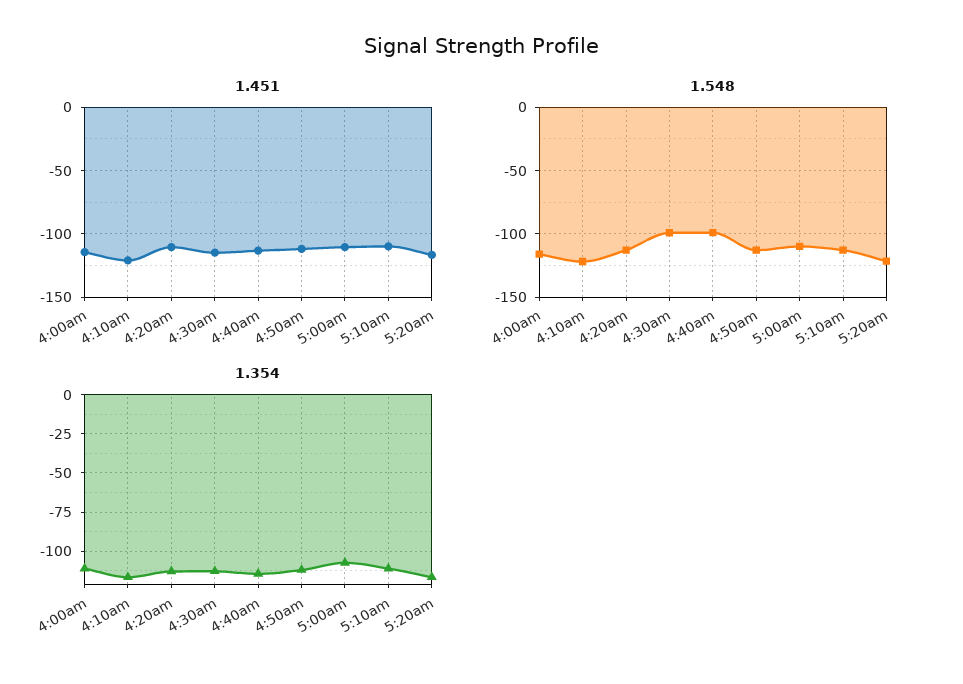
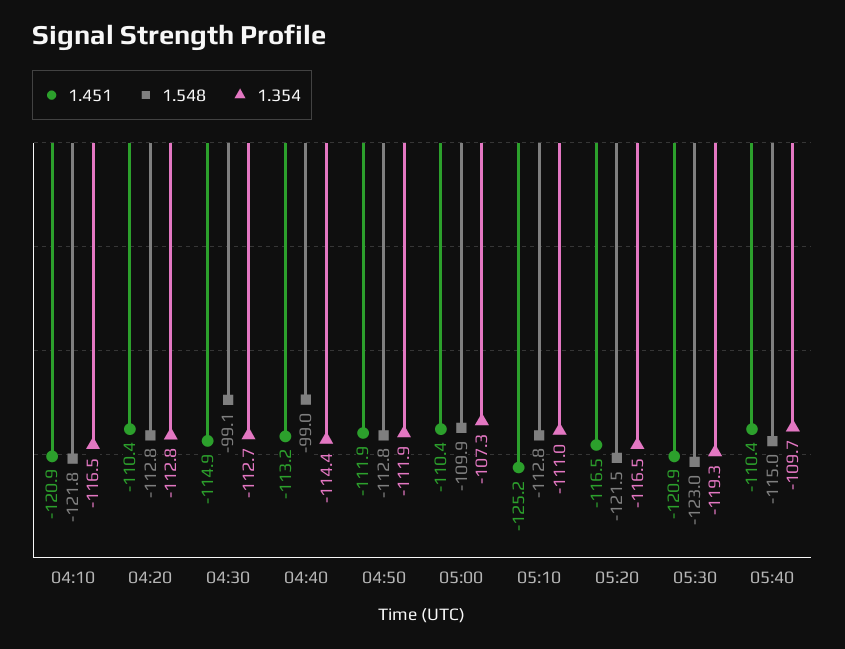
1.451, 4:00am: -115 -> none
1.451, 5:10am: -110 -> -125.2
1.548, 4:00am: -115 -> none
1.354, 4:00am: -110 -> none
1.451, 05:30: none -> -120.9
1.548, 05:30: none -> -123
1.354, 05:30: none -> -119.3
1.451, 05:40: none -> -110.4
1.548, 05:40: none -> -115
1.354, 05:40: none -> -109.7

